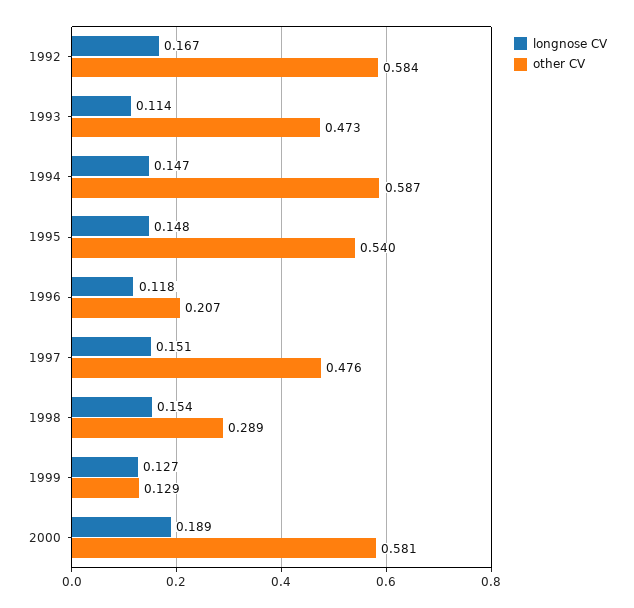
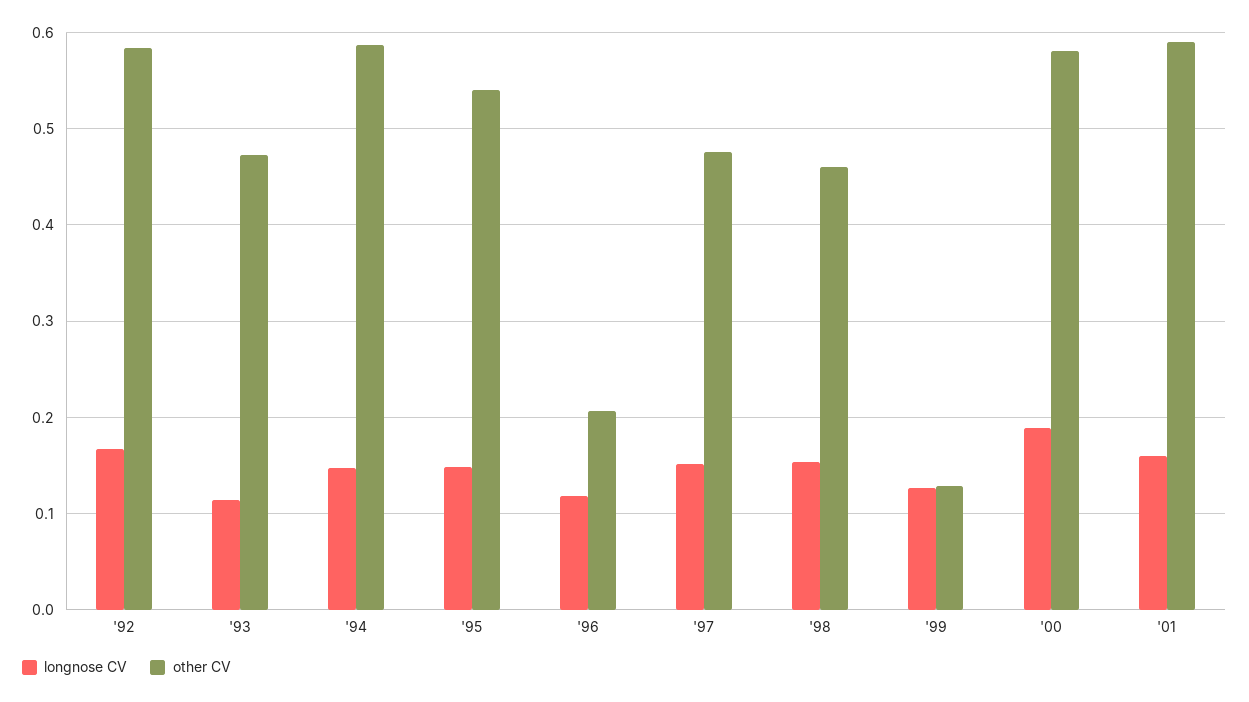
other CV, 1998: 0.289 -> 0.46
longnose CV, '01: none -> 0.16
other CV, '01: none -> 0.59

